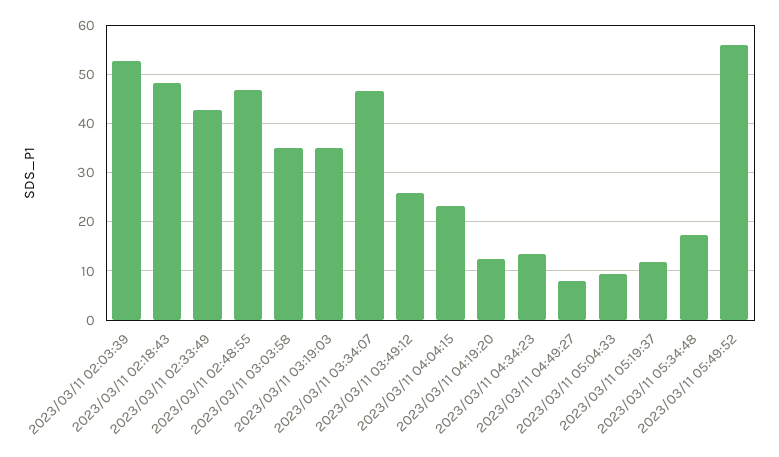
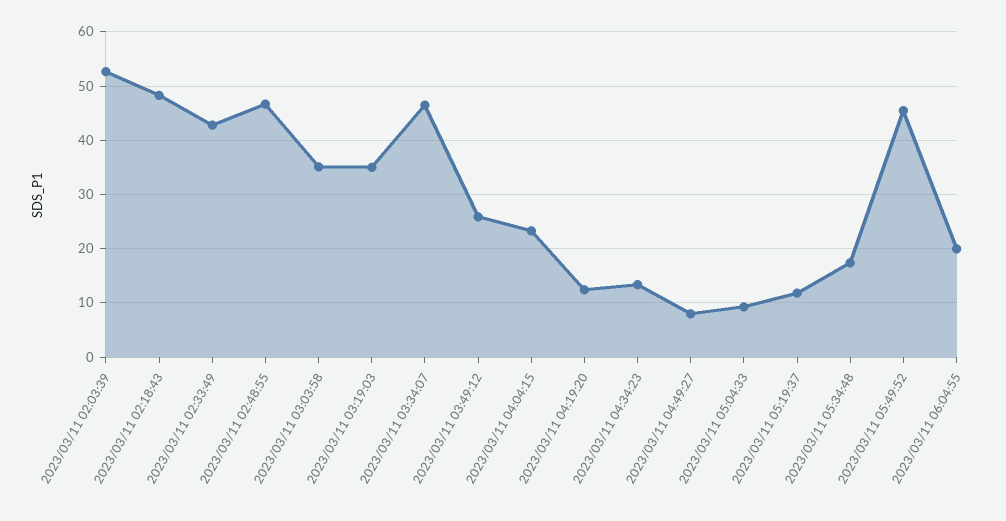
2023/03/11 05:49:52: 56 -> 46
2023/03/11 06:04:55: none -> 20

